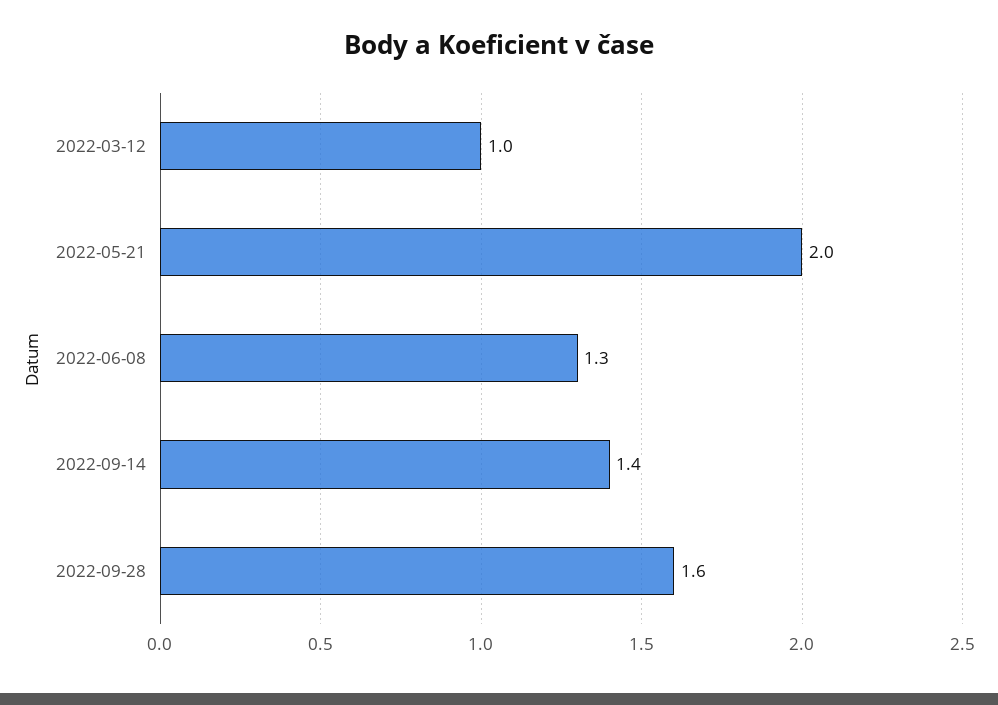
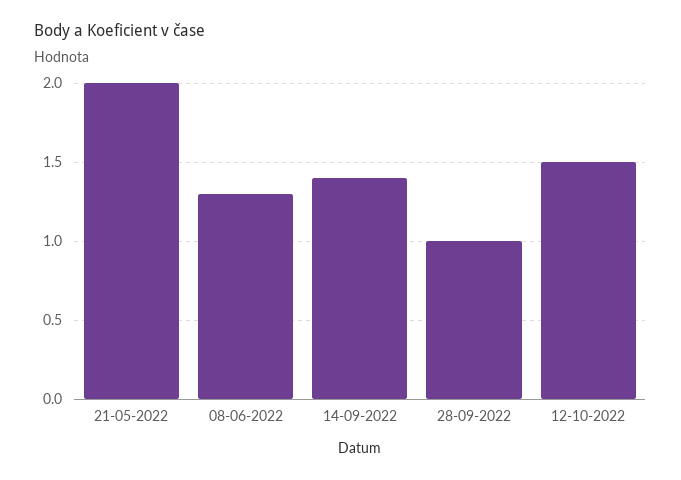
2022-03-12: 1 -> none
2022-09-28: 1.6 -> 1
12-10-2022: none -> 1.5

